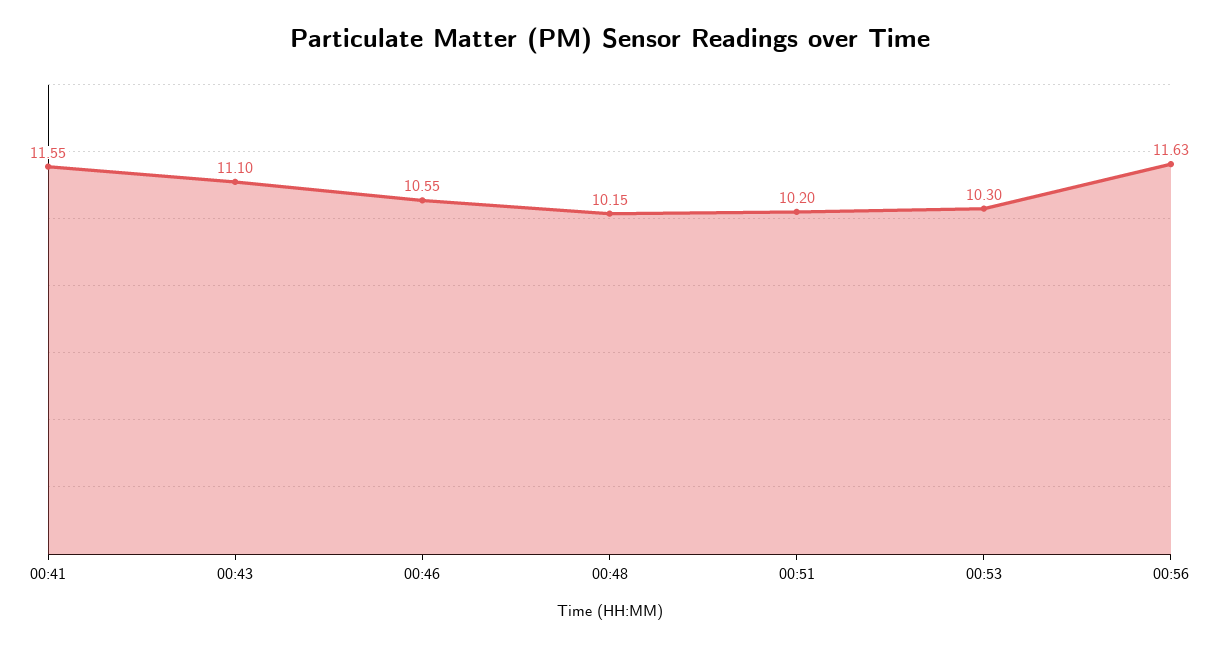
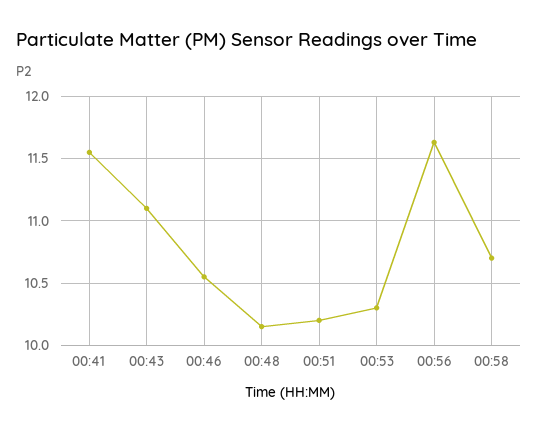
00:58: none -> 10.7

